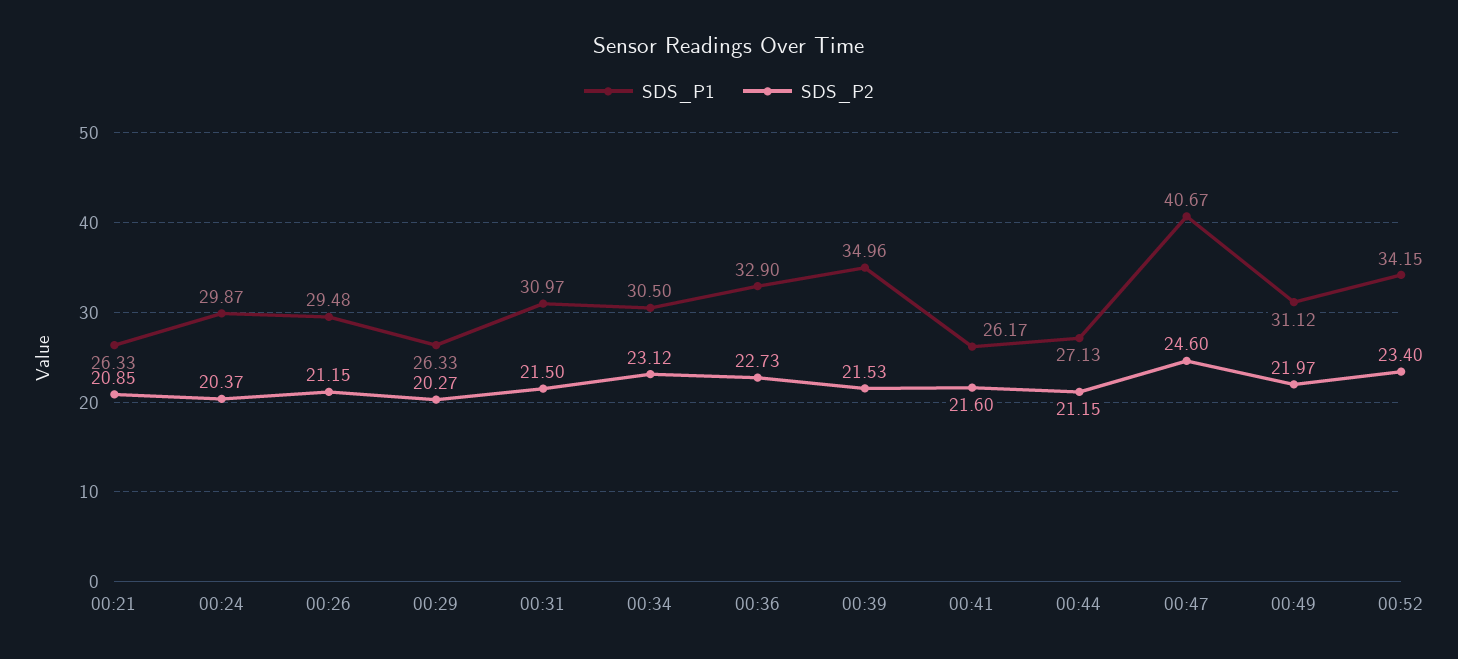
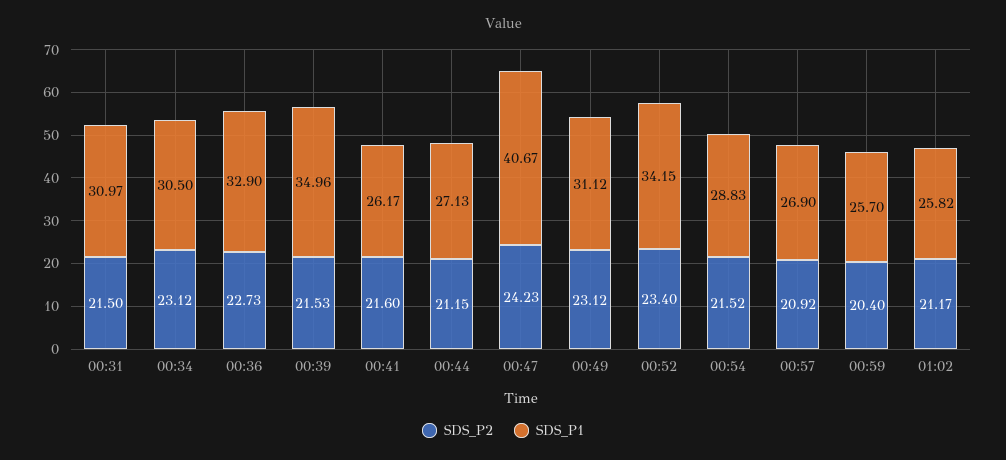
SDS_P1, 00:21: 26.33 -> none
SDS_P2, 00:21: 20.85 -> none
SDS_P1, 00:24: 29.87 -> none
SDS_P2, 00:24: 20.37 -> none
SDS_P1, 00:26: 29.48 -> none
SDS_P2, 00:26: 21.15 -> none
SDS_P1, 00:29: 26.33 -> none
SDS_P2, 00:29: 20.27 -> none
SDS_P2, 00:47: 24.6 -> 24.23
SDS_P2, 00:49: 21.97 -> 23.12
SDS_P2, 00:54: none -> 21.52
SDS_P1, 00:54: none -> 28.83
SDS_P2, 00:57: none -> 20.92
SDS_P1, 00:57: none -> 26.9
SDS_P2, 00:59: none -> 20.4
SDS_P1, 00:59: none -> 25.7
SDS_P2, 01:02: none -> 21.17
SDS_P1, 01:02: none -> 25.82

